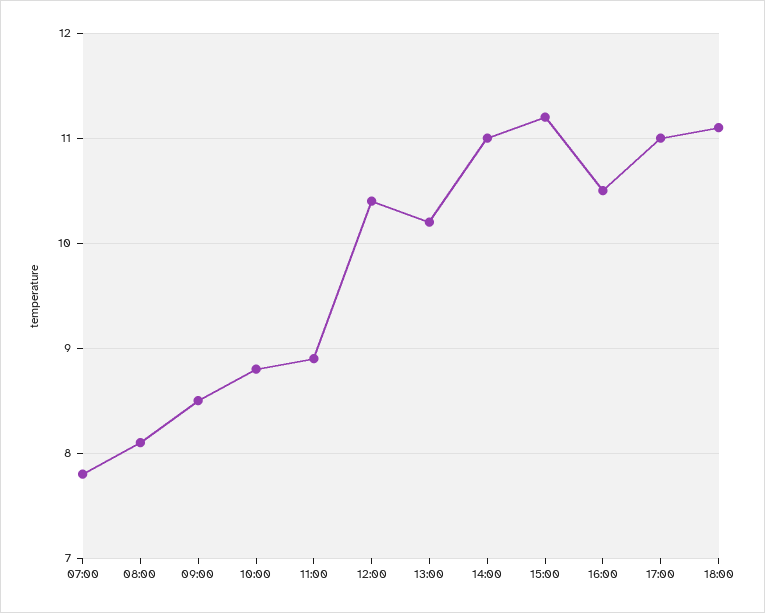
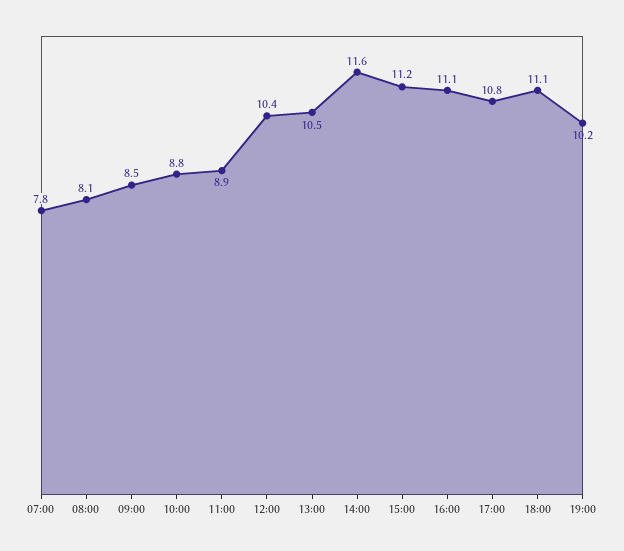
13:00: 10.2 -> 10.5
14:00: 11 -> 11.6
16:00: 10.5 -> 11.1
17:00: 11 -> 10.8
19:00: none -> 10.2

